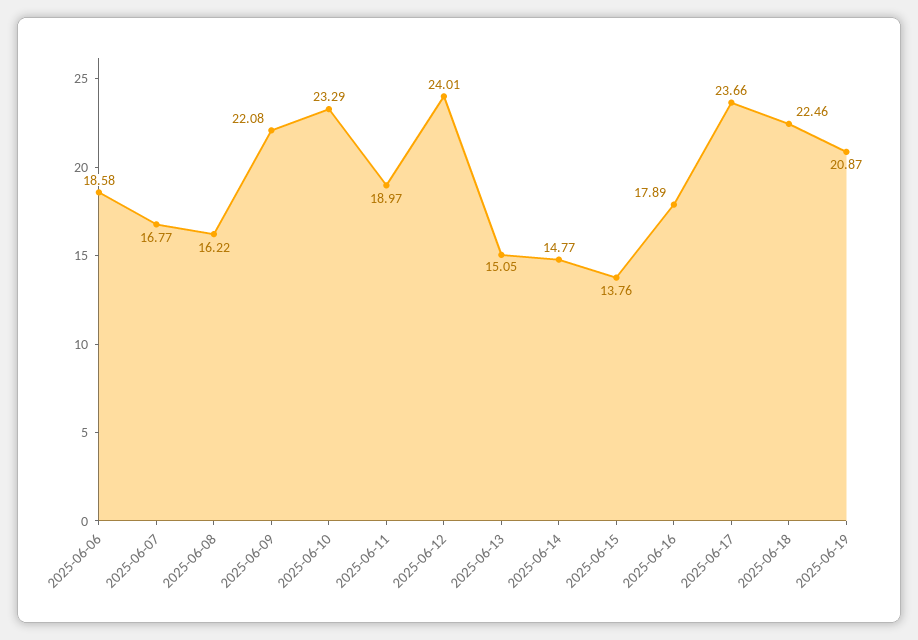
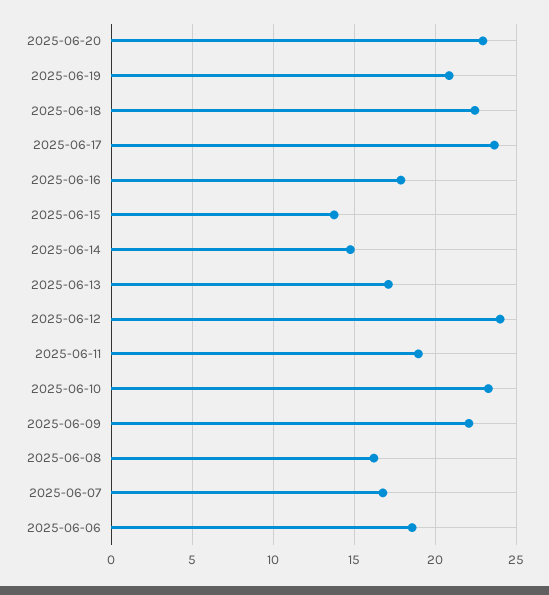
2025-06-13: 15.05 -> 17
2025-06-20: none -> 23

